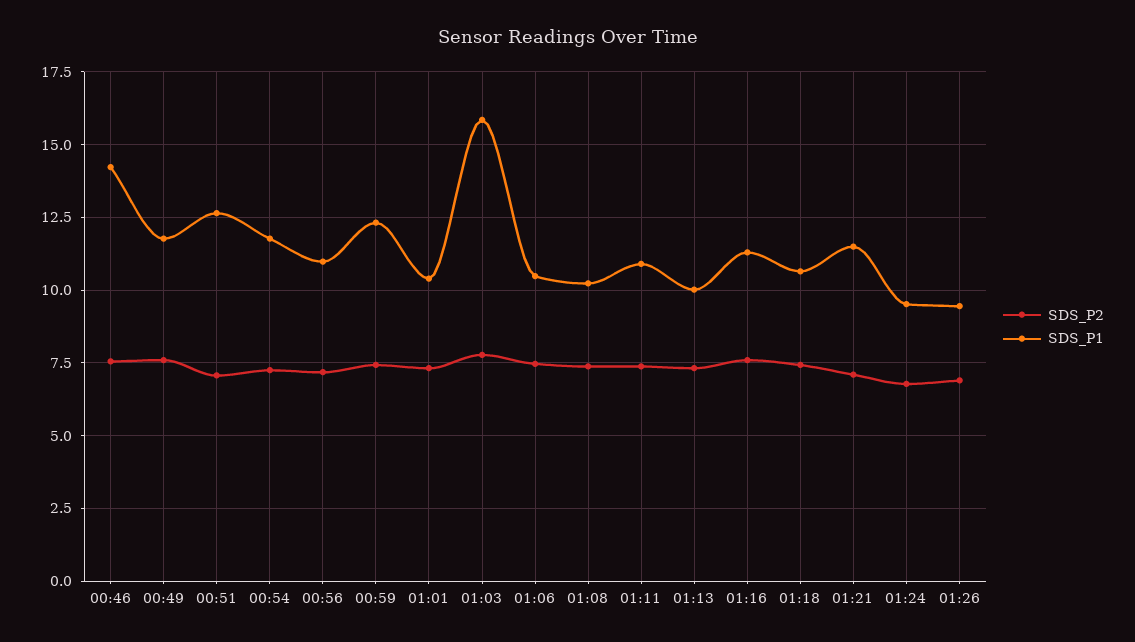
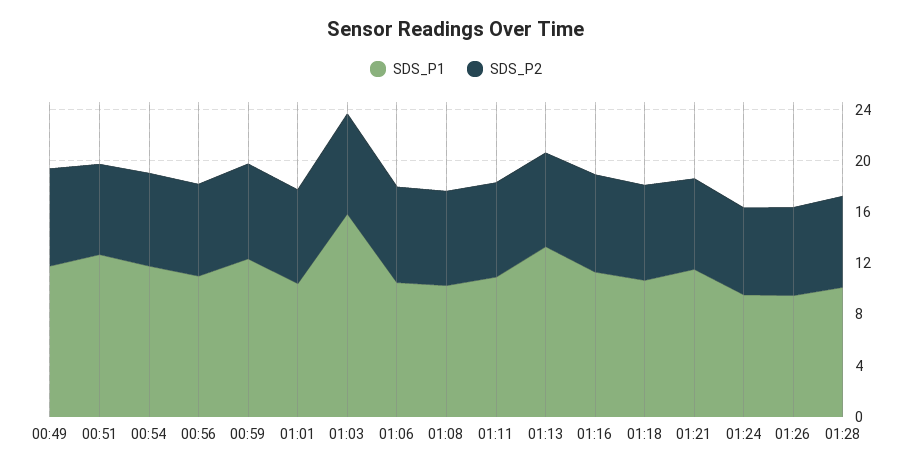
SDS_P2, 00:46: 7.5 -> none
SDS_P1, 00:46: 14.25 -> none
SDS_P1, 01:13: 10 -> 13
SDS_P1, 01:28: none -> 10
SDS_P2, 01:28: none -> 7

